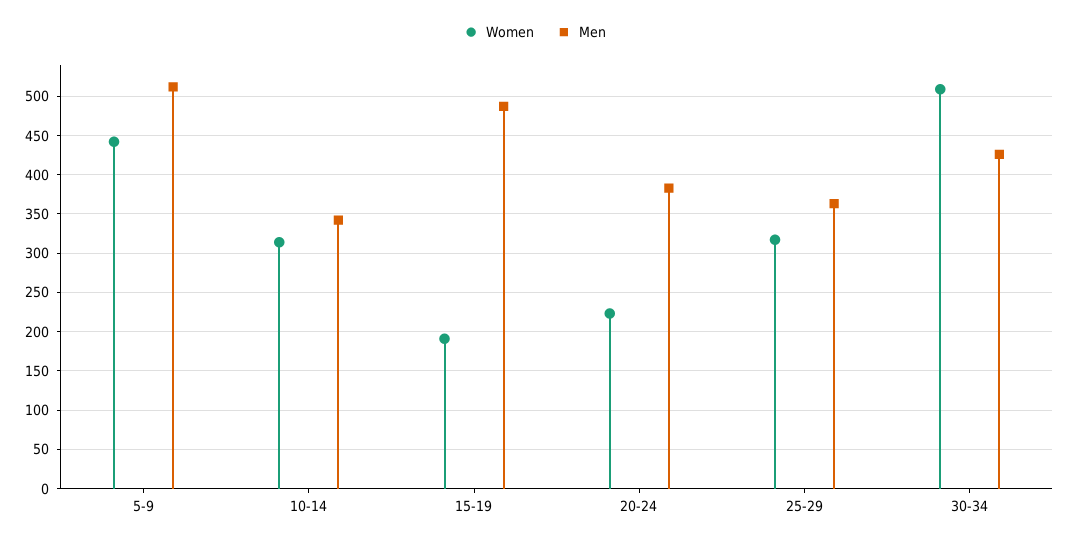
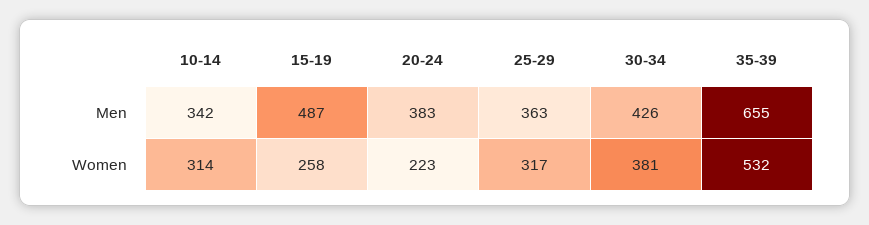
Women, 5-9: 440 -> none
Men, 5-9: 510 -> none
Women, 15-19: 190 -> 258
Women, 30-34: 510 -> 381
Men, 35-39: none -> 655
Women, 35-39: none -> 532

